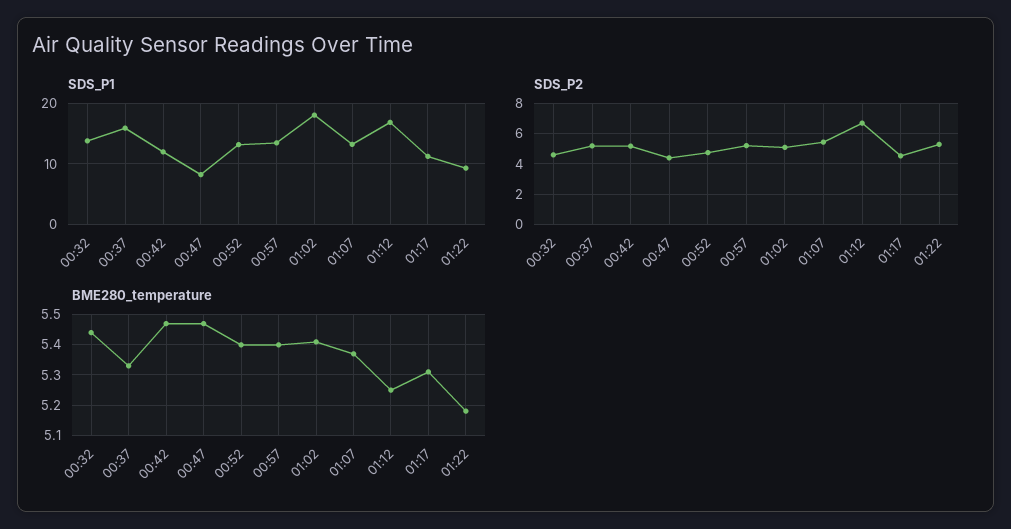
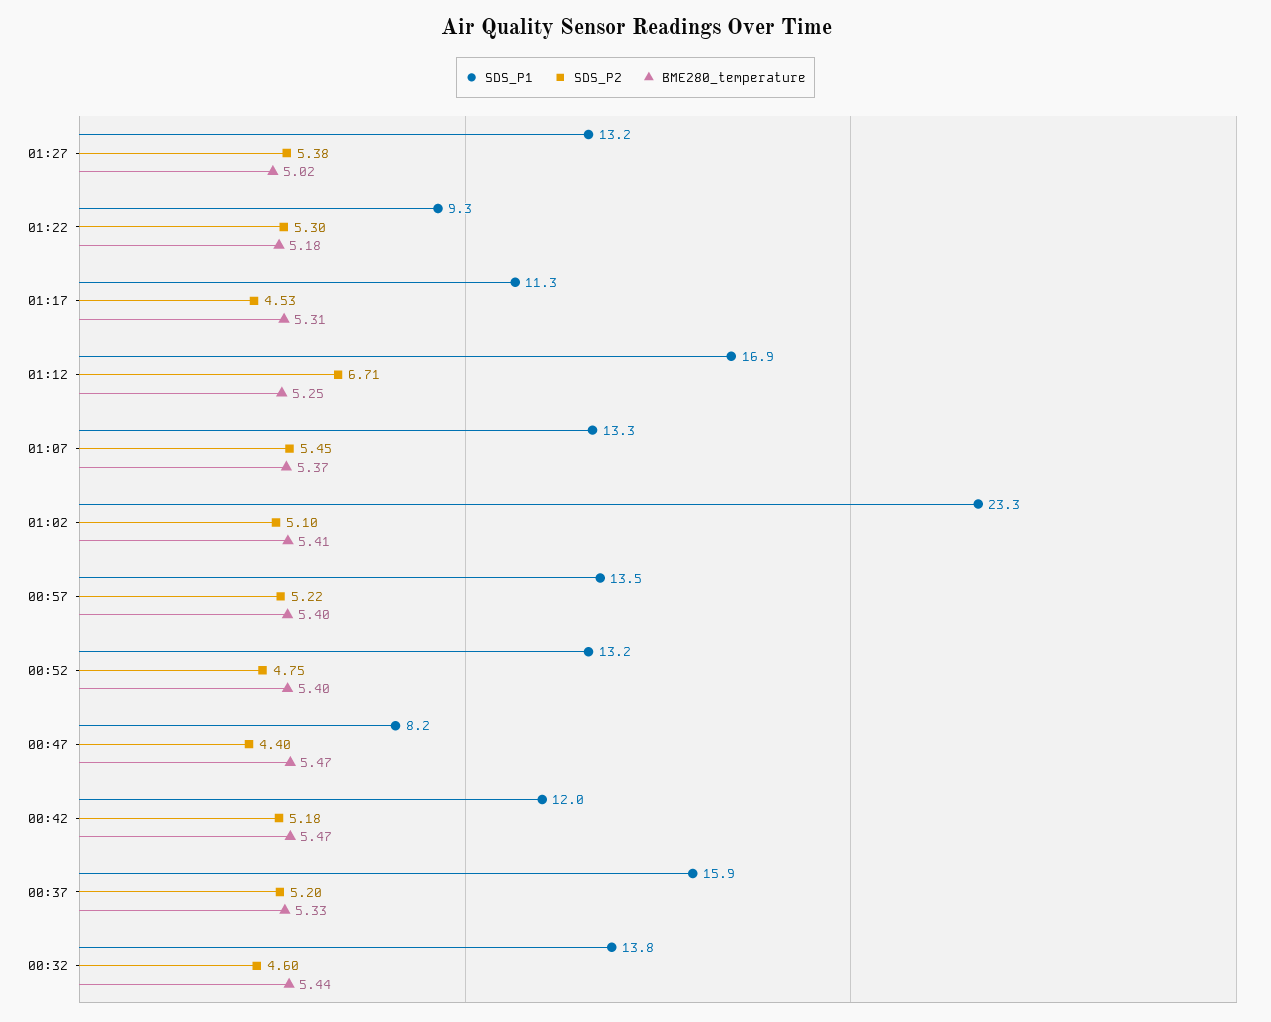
SDS_P1, 01:02: 18 -> 23.3
SDS_P1, 01:27: none -> 13.2
SDS_P2, 01:27: none -> 5.38
BME280_temperature, 01:27: none -> 5.02

